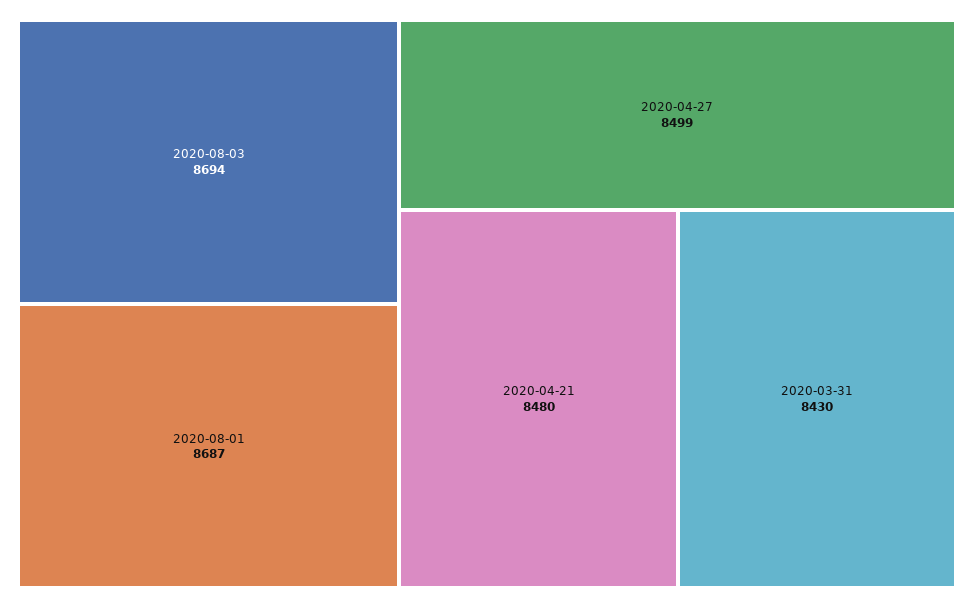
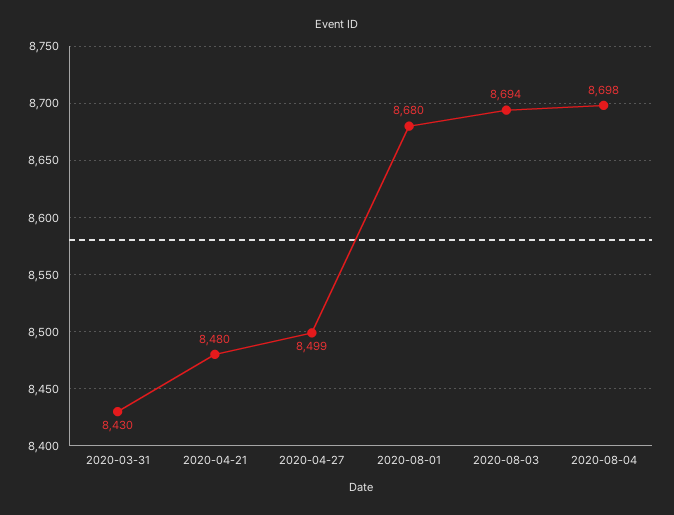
2020-08-01: 8687 -> 8680
2020-08-04: none -> 8698

